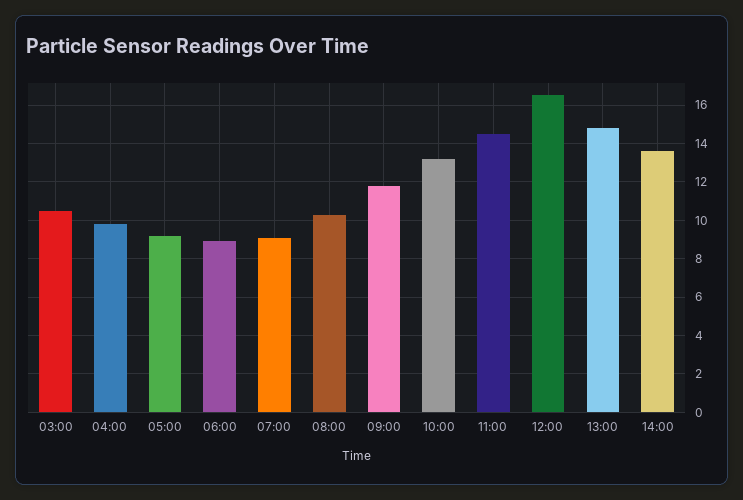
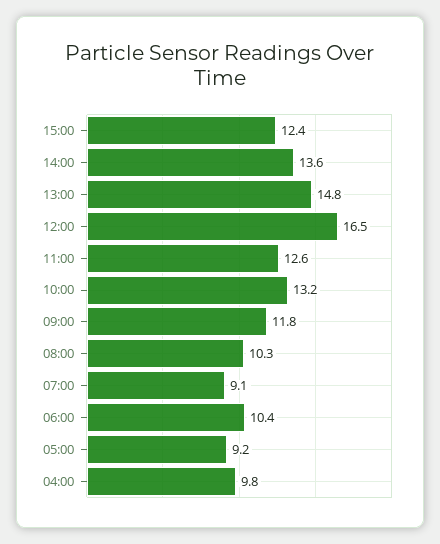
03:00: 10.5 -> none
06:00: 9 -> 10.4
11:00: 14.5 -> 12.6
15:00: none -> 12.4

